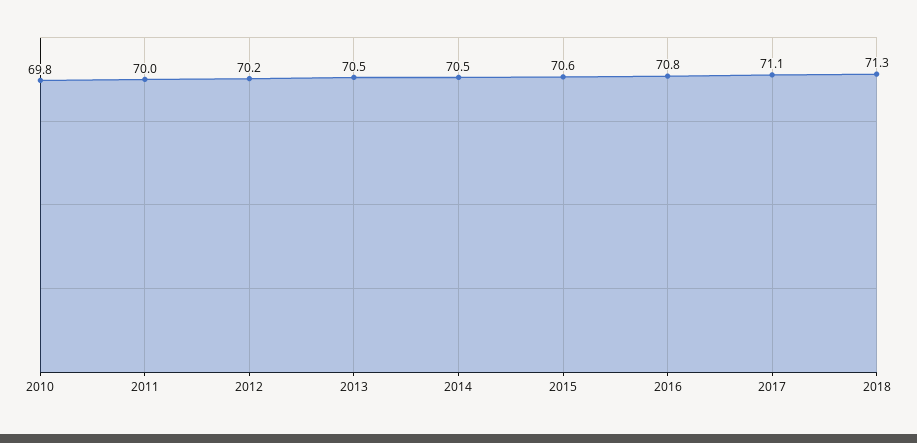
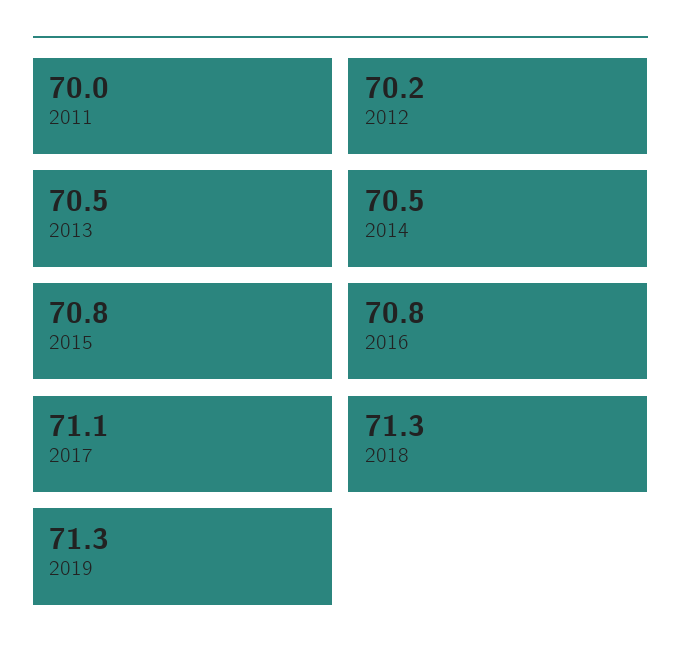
2010: 69.8 -> none
2015: 70.6 -> 70.8
2019: none -> 71.3

